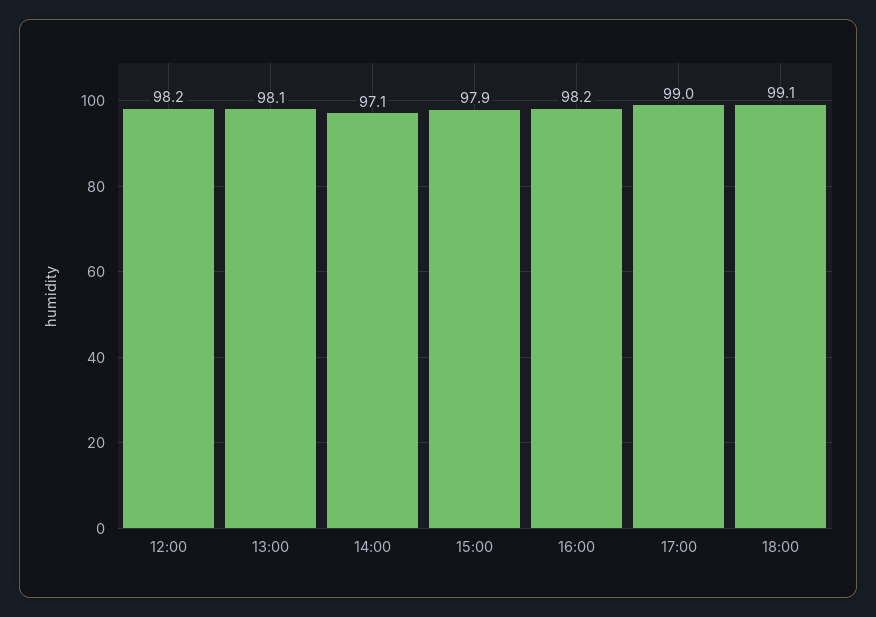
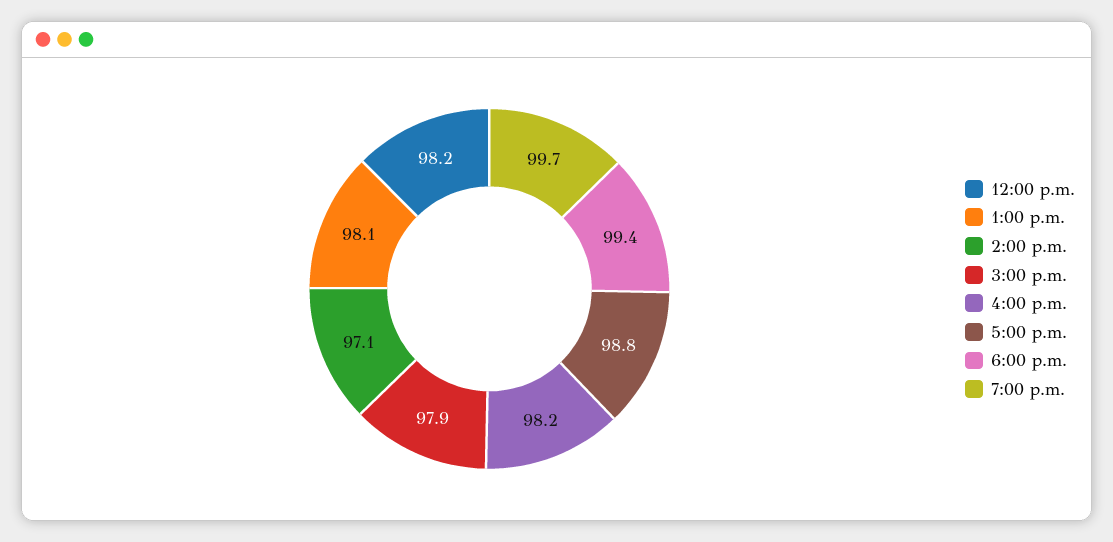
17:00: 99 -> 98.8
18:00: 99.1 -> 99.4
7:00 p.m.: none -> 99.7

